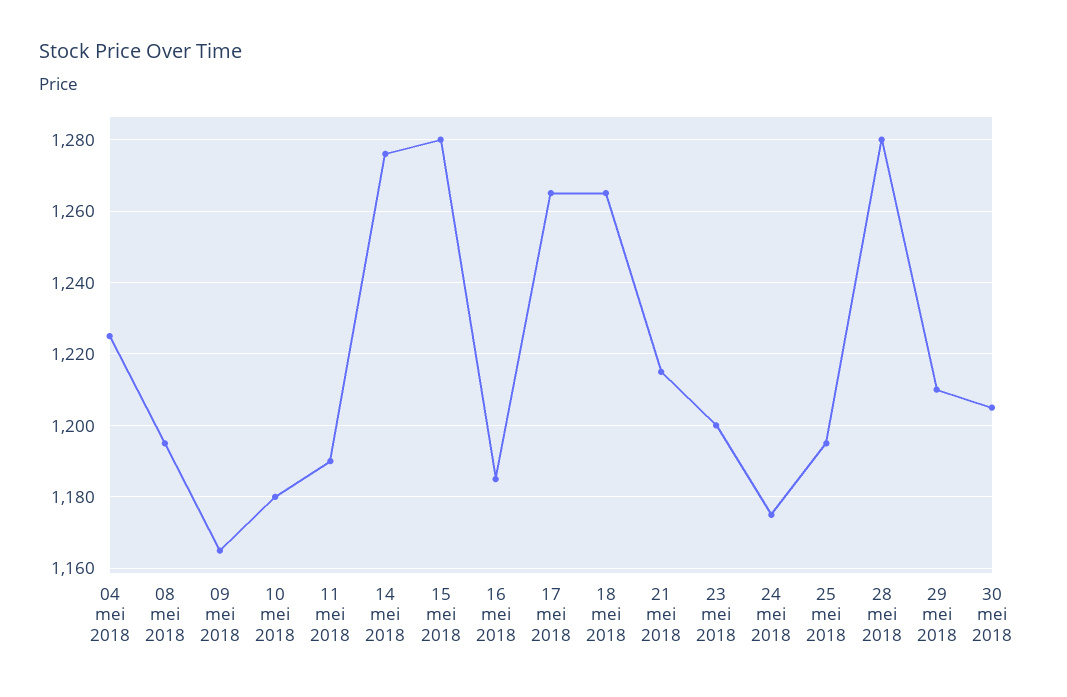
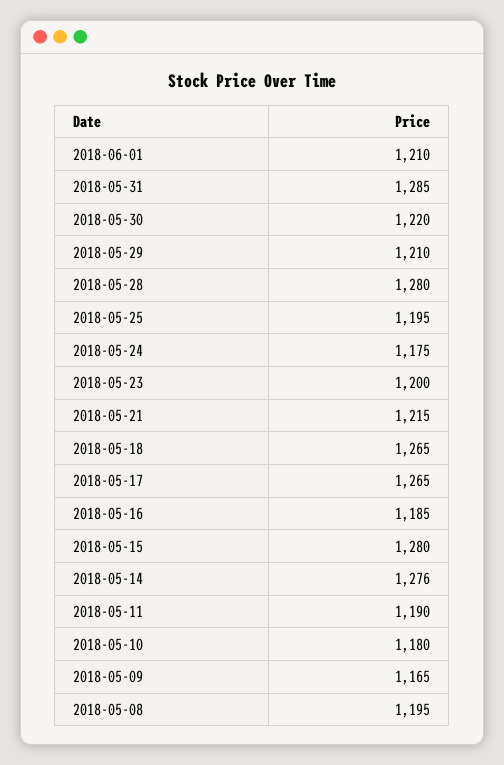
04 mei 2018: 1225 -> none
30 mei 2018: 1205 -> 1220
2018-06-01: none -> 1210
2018-05-31: none -> 1285

